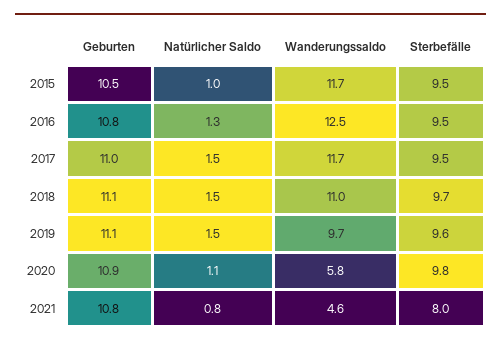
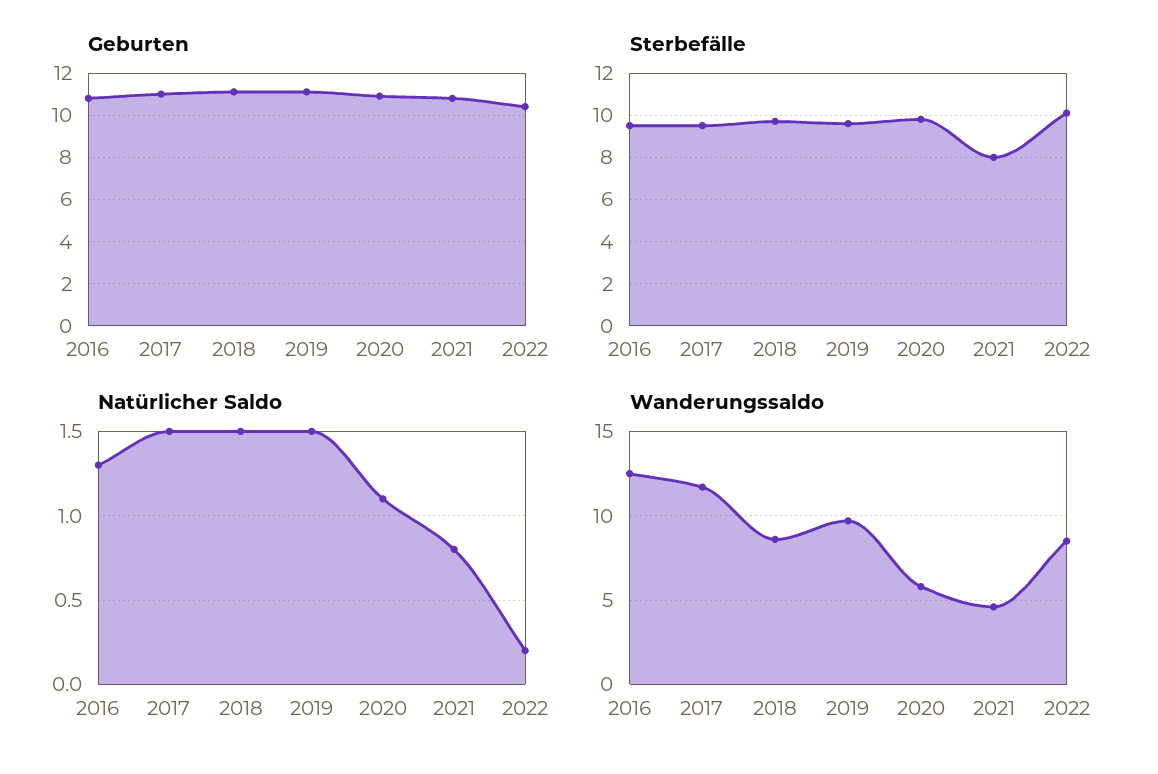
Geburten, 2015: 10.5 -> none
Natürlicher Saldo, 2015: 1 -> none
Wanderungssaldo, 2015: 11.7 -> none
Sterbefälle, 2015: 9.5 -> none
Wanderungssaldo, 2018: 11 -> 8.5
Geburten, 2022: none -> 10.5
Sterbefälle, 2022: none -> 10
Natürlicher Saldo, 2022: none -> 0.2
Wanderungssaldo, 2022: none -> 8.5

